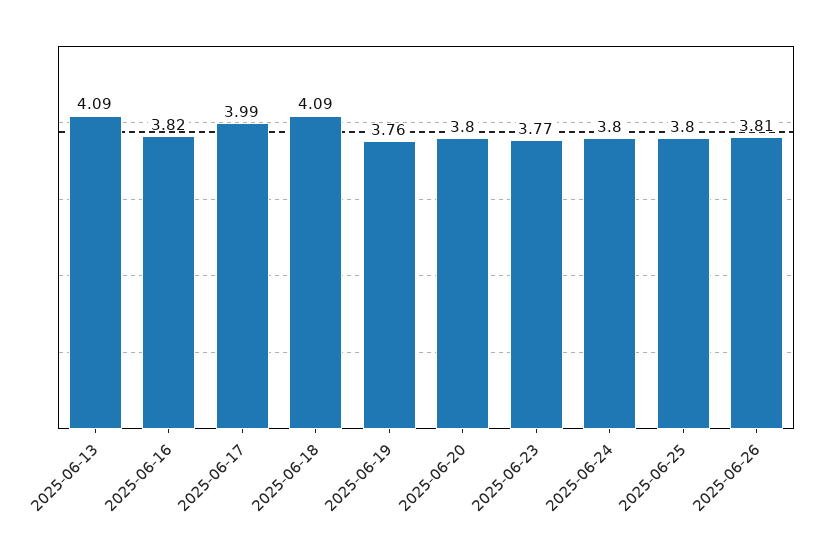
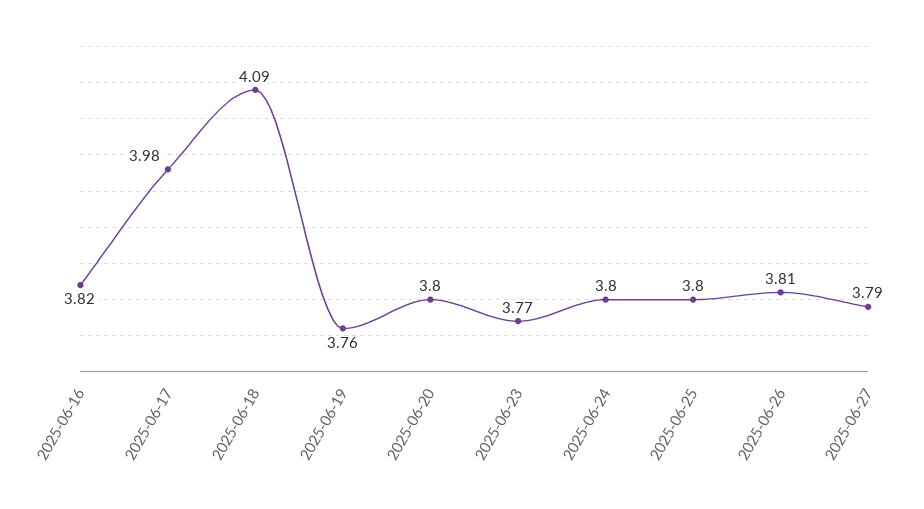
2025-06-13: 4.09 -> none
2025-06-17: 3.99 -> 3.98
2025-06-27: none -> 3.79

